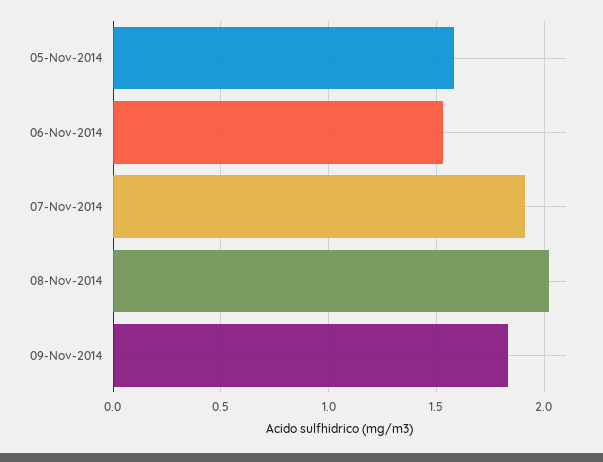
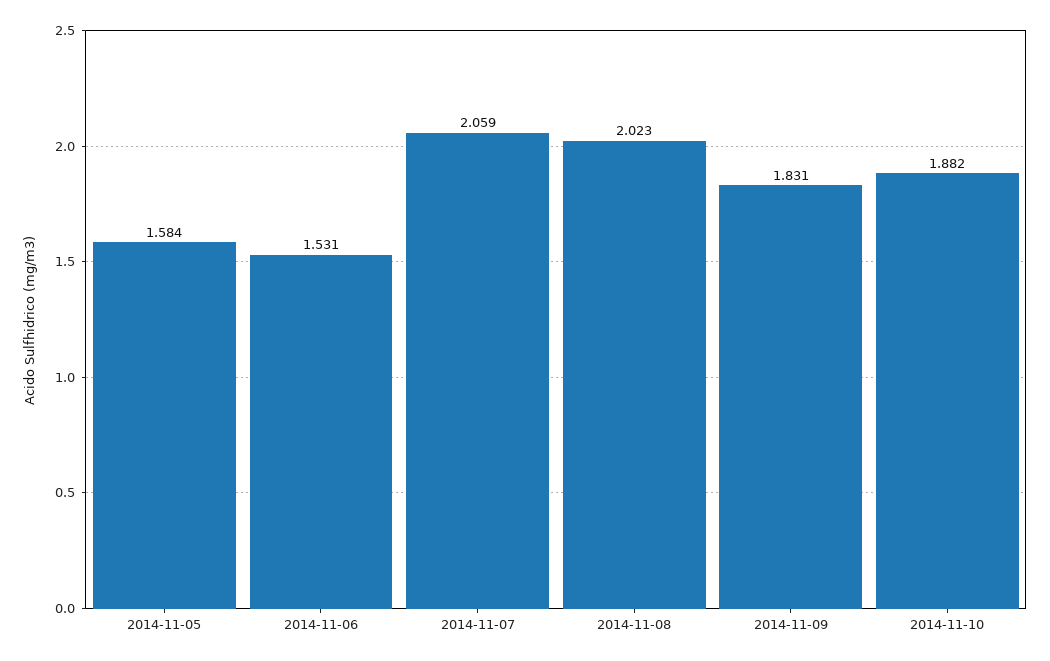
07-Nov-2014: 1.9 -> 2.059
2014-11-10: none -> 1.882

